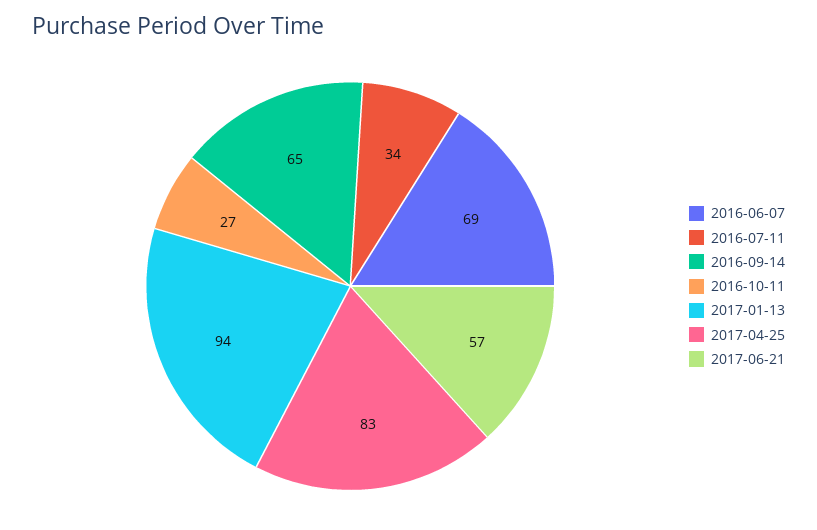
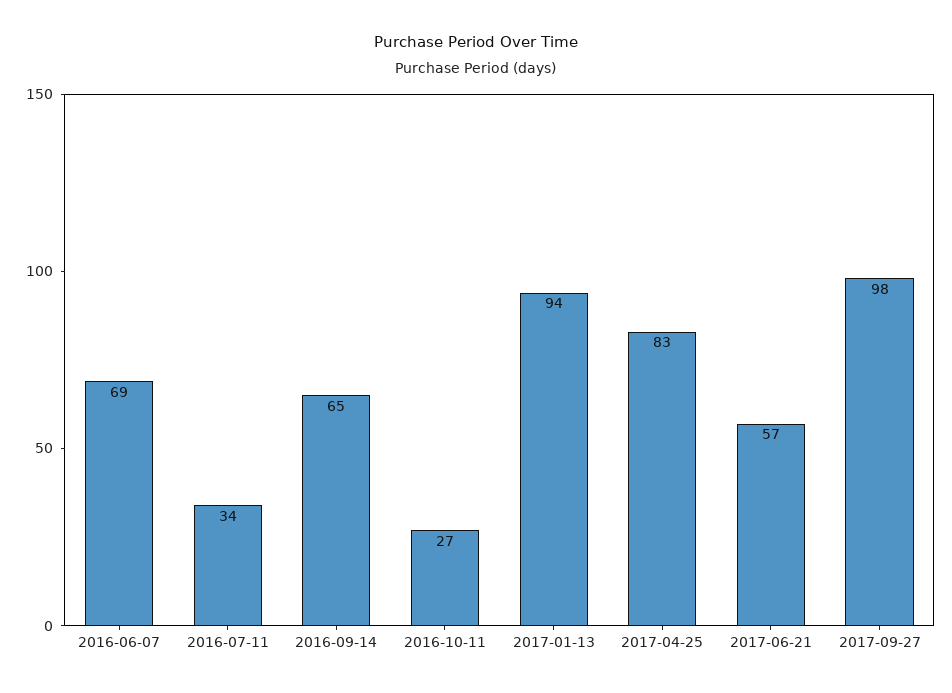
2017-09-27: none -> 98

